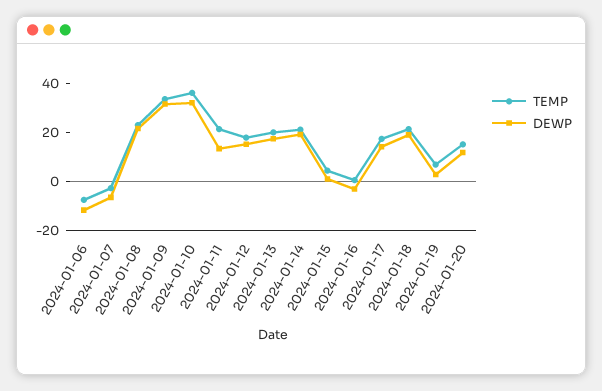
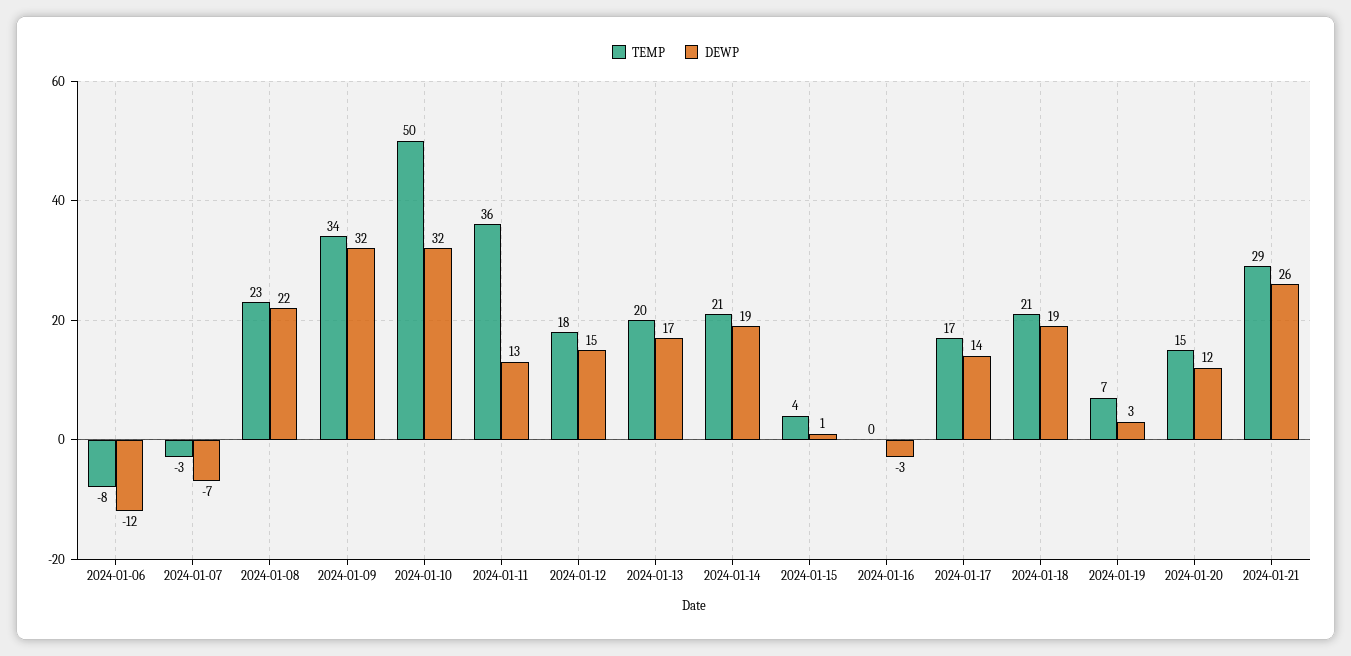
TEMP, 2024-01-10: 35 -> 50
TEMP, 2024-01-11: 20 -> 36
TEMP, 2024-01-21: none -> 29
DEWP, 2024-01-21: none -> 26

